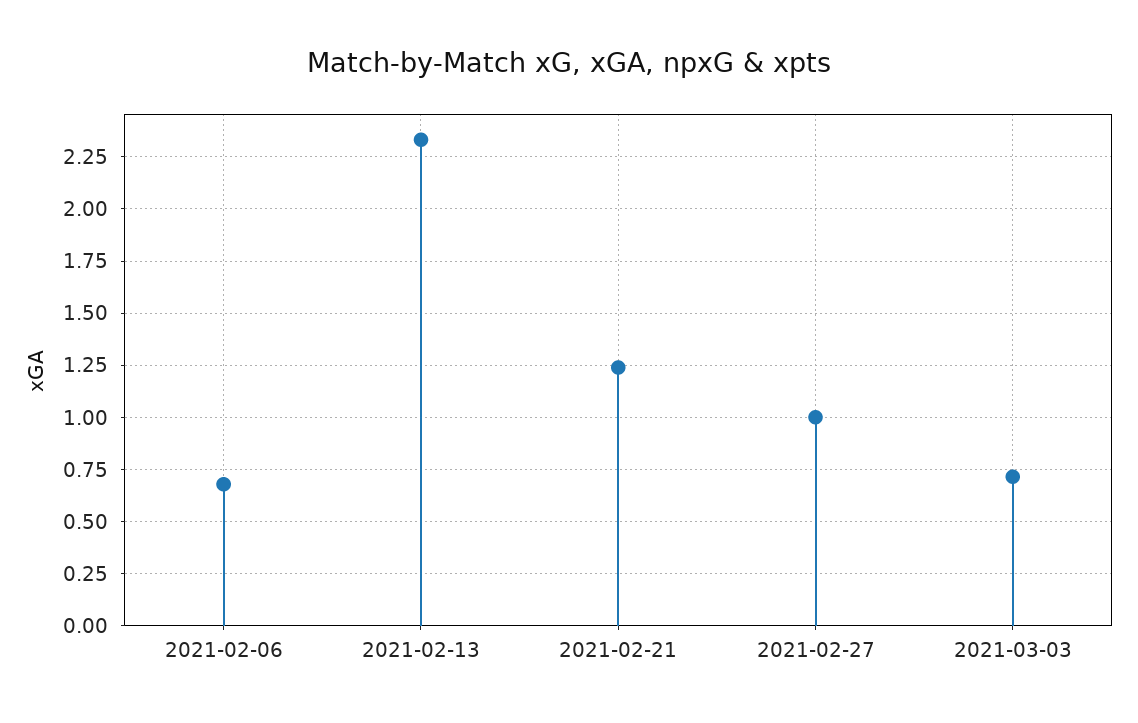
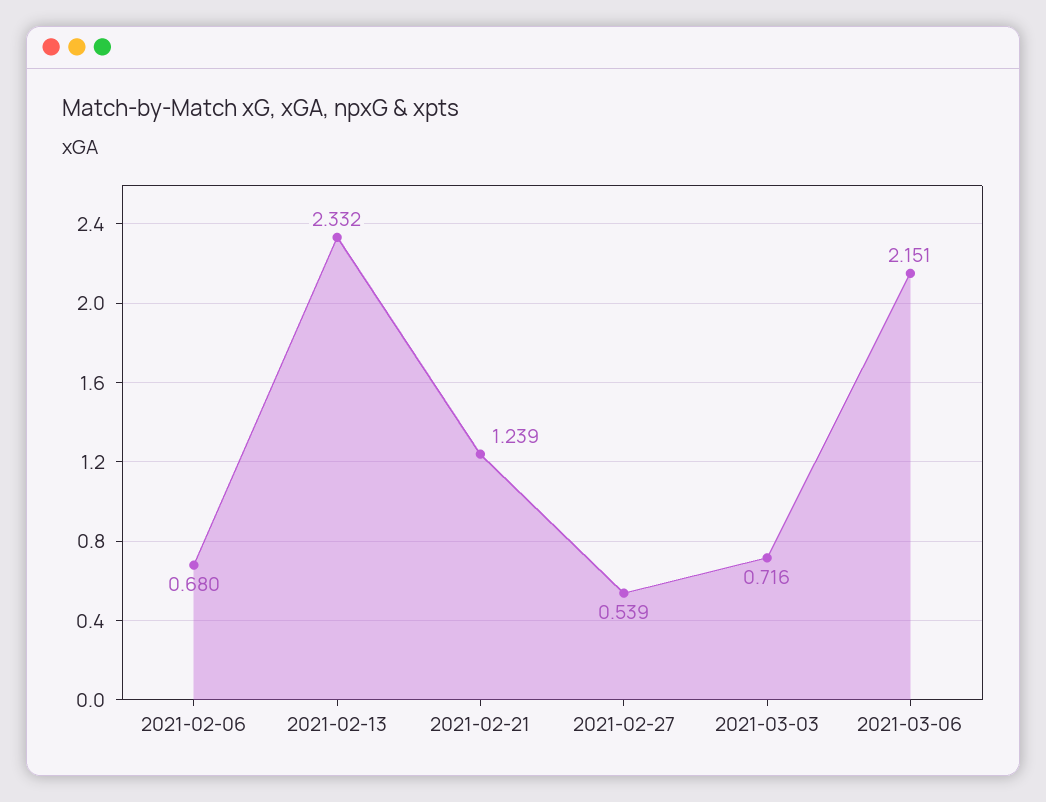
2021-02-27: 1 -> 0.539
2021-03-06: none -> 2.151

